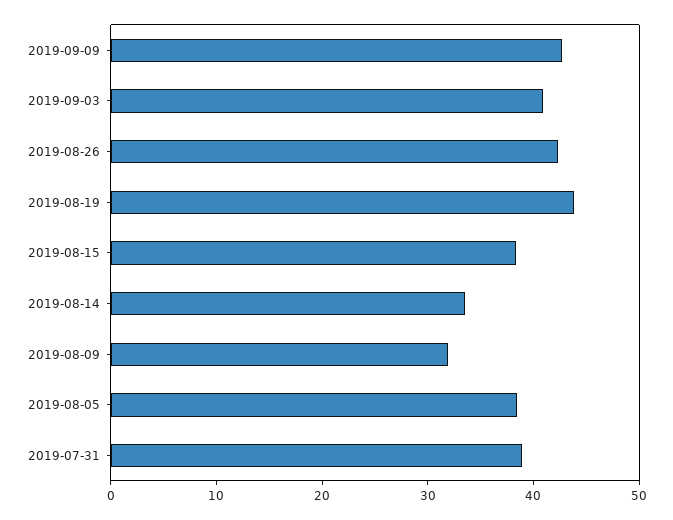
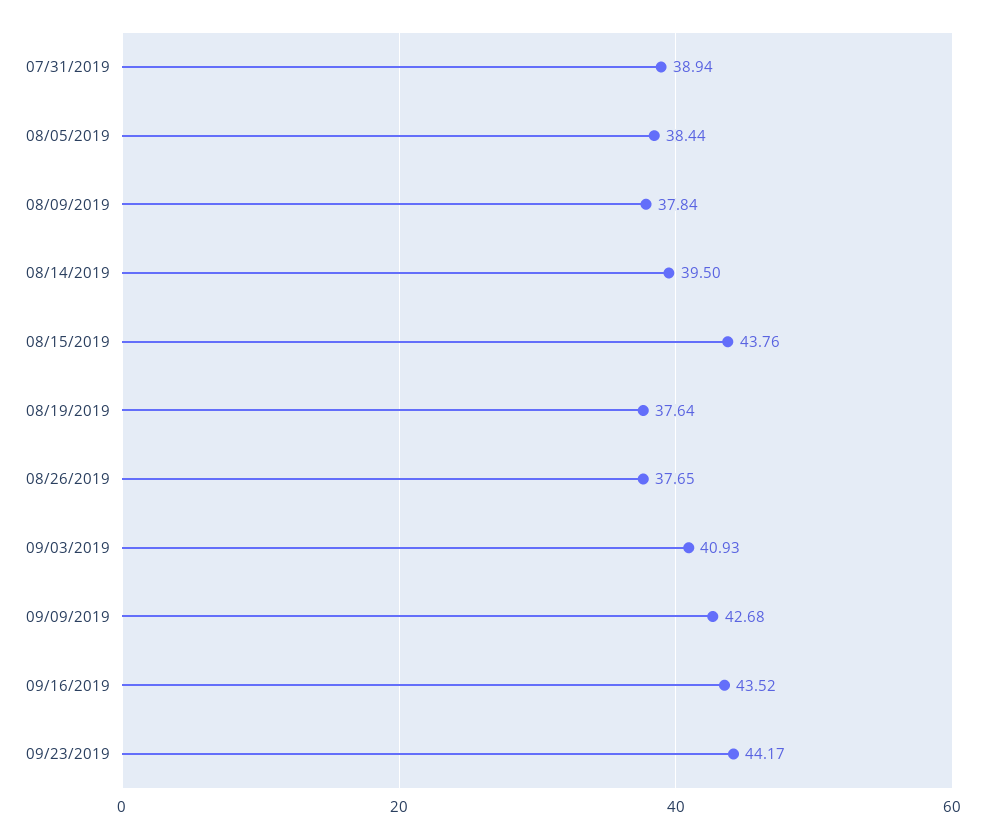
2019-08-26: 42 -> 37.65
2019-08-19: 44 -> 37.64
2019-08-15: 38 -> 43.76
2019-08-14: 34 -> 39.5
2019-08-09: 32 -> 37.84
09/16/2019: none -> 43.52
09/23/2019: none -> 44.17

